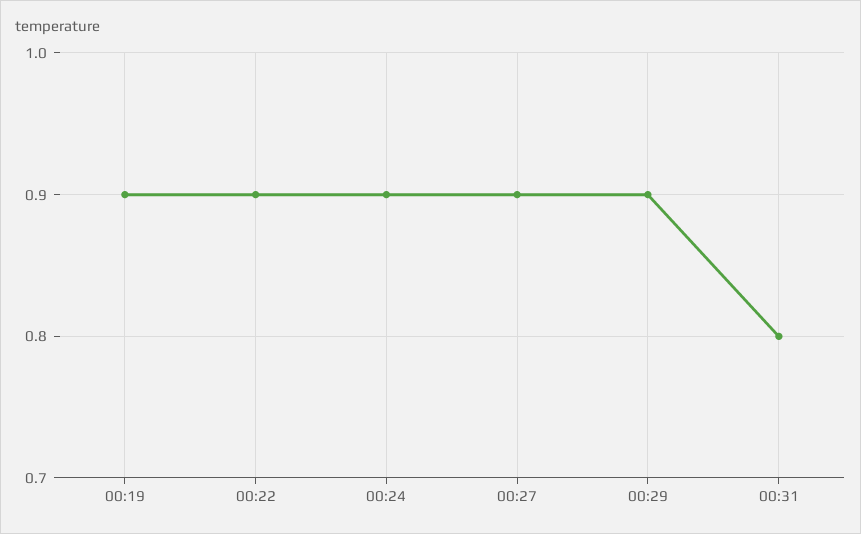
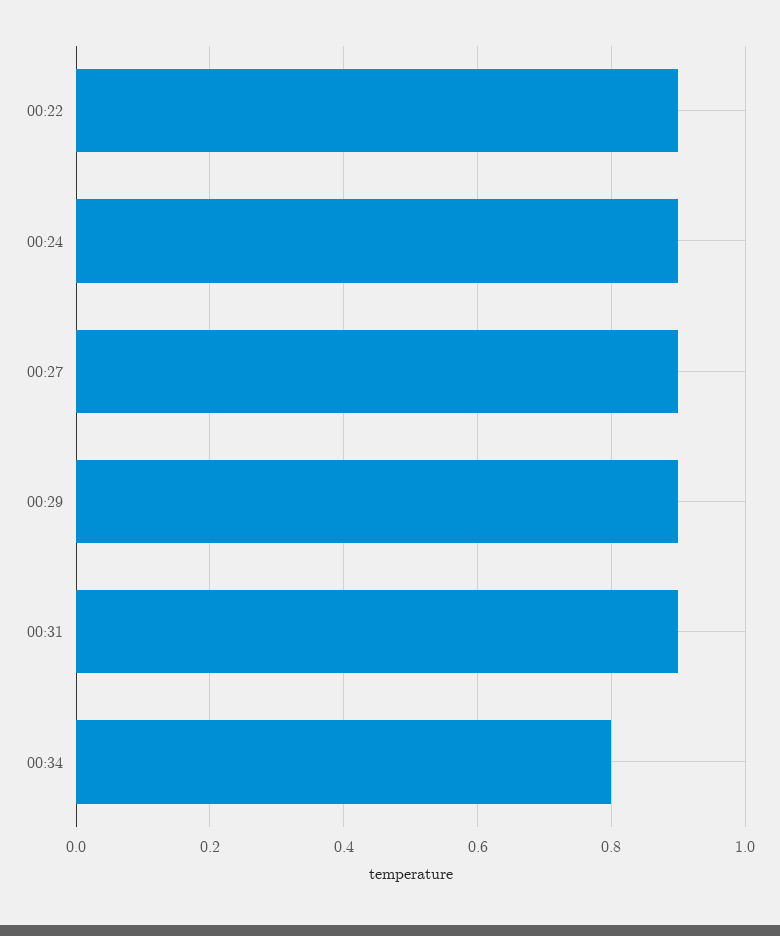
00:19: 0.9 -> none
00:31: 0.8 -> 0.9
00:34: none -> 0.8

